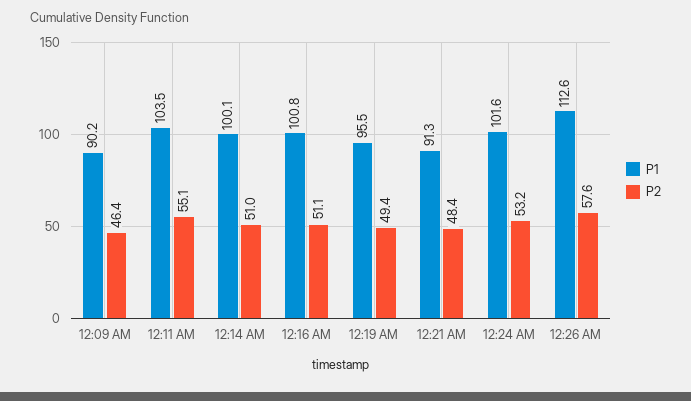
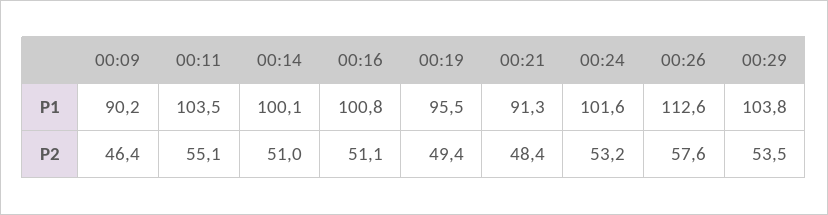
P1, 00:29: none -> 103.8
P2, 00:29: none -> 53.5

